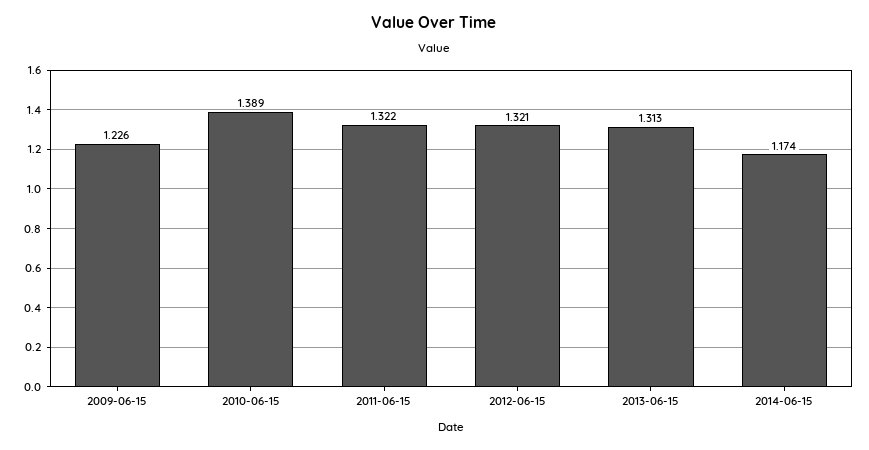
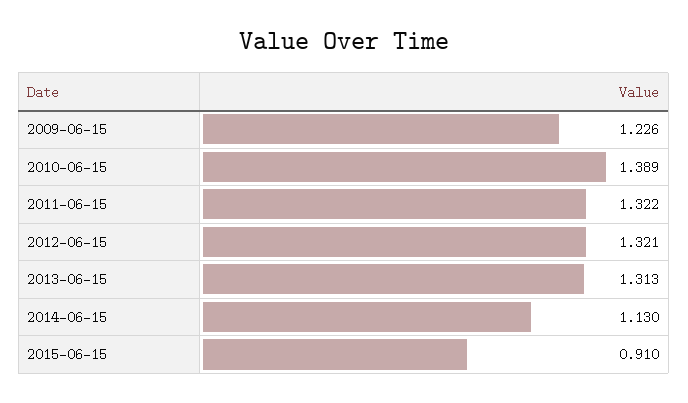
2014-06-15: 1.174 -> 1.13
2015-06-15: none -> 0.91

